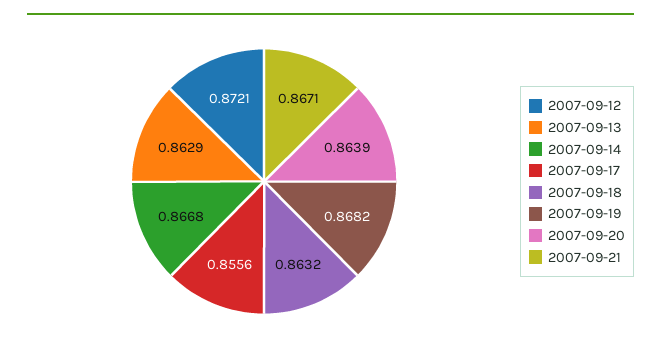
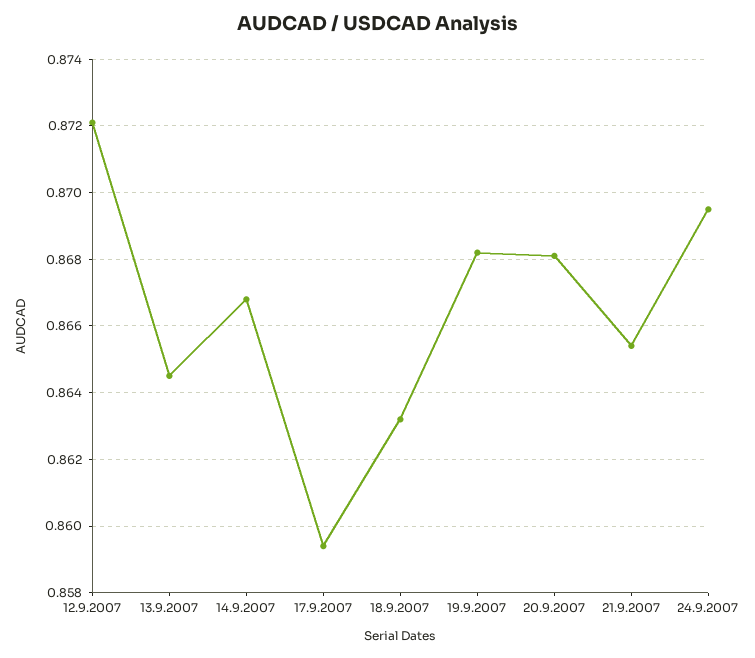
2007-09-13: 0.8629 -> 0.8645
2007-09-17: 0.8556 -> 0.8595
2007-09-20: 0.8639 -> 0.868
2007-09-21: 0.8671 -> 0.8655
24.9.2007: none -> 0.8695

